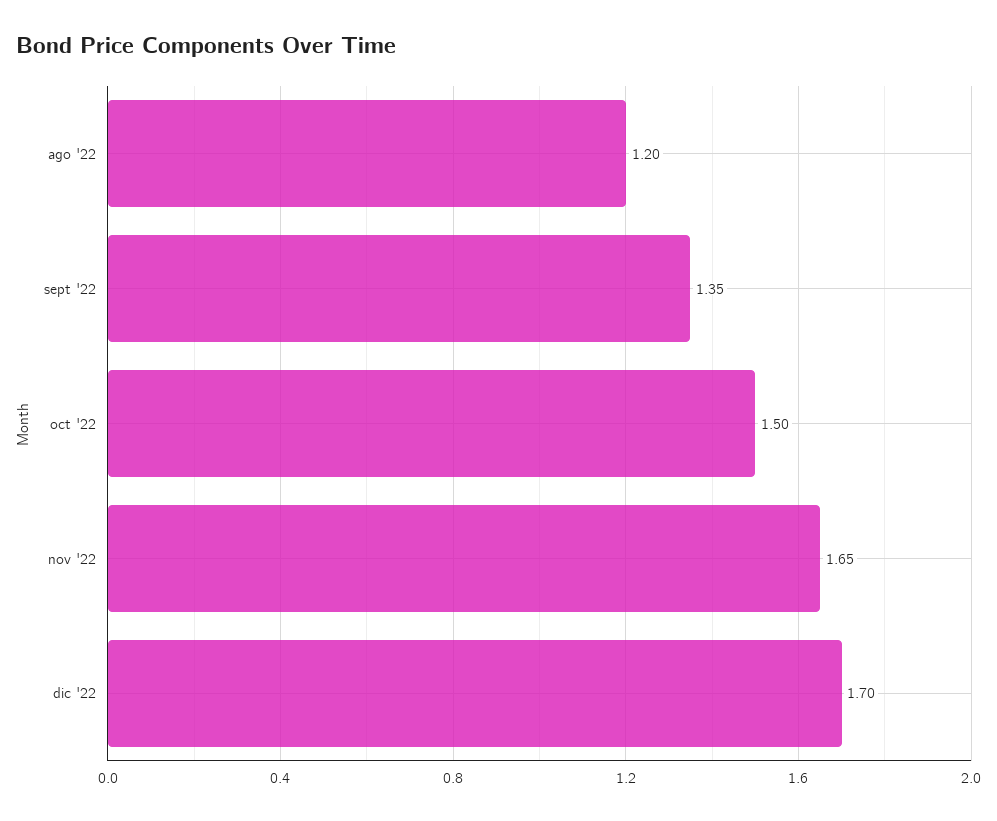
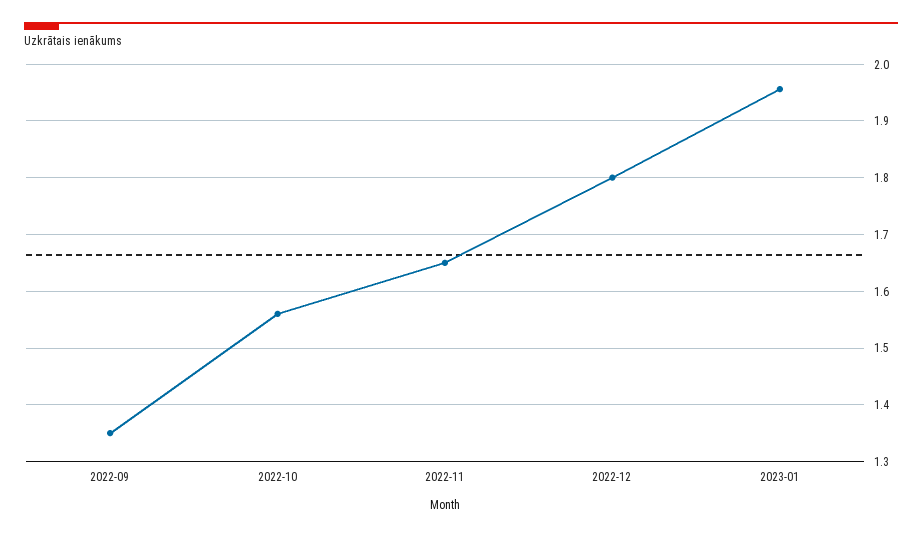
ago '22: 1.2 -> none
oct '22: 1.5 -> 1.56
dic '22: 1.7 -> 1.8
2023-01: none -> 1.96

